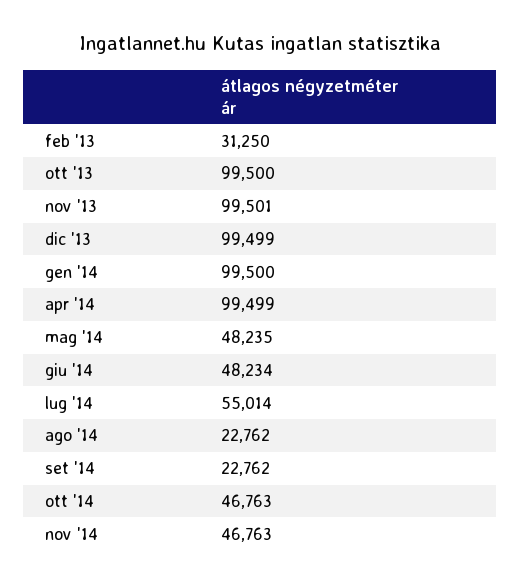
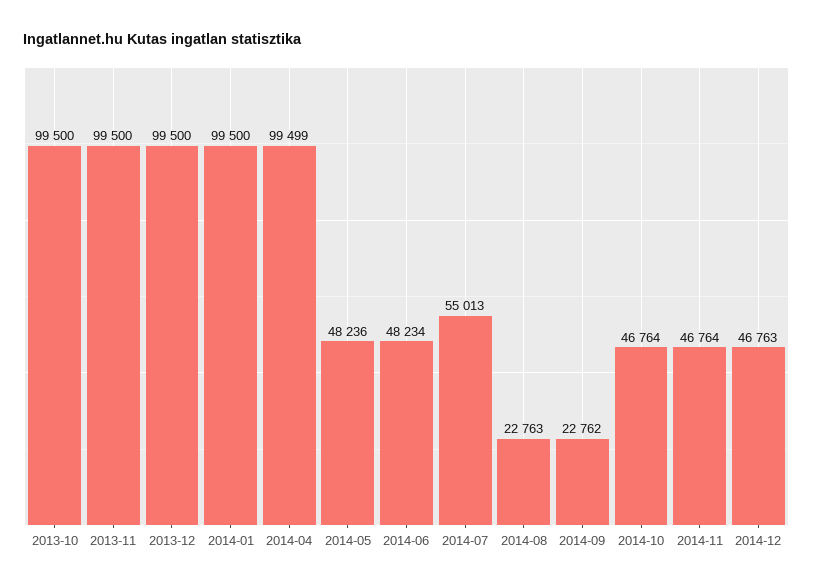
feb '13: 31250 -> none
nov '13: 99501 -> 99500
dic '13: 99499 -> 99500
mag '14: 48235 -> 48236
lug '14: 55014 -> 55013
ago '14: 22762 -> 22763
ott '14: 46763 -> 46764
nov '14: 46763 -> 46764
2014-12: none -> 46763

